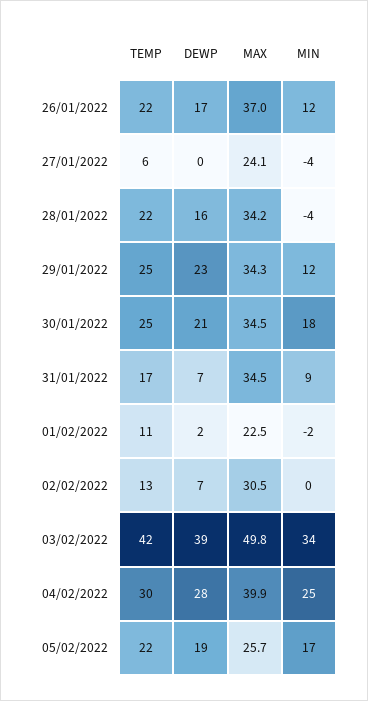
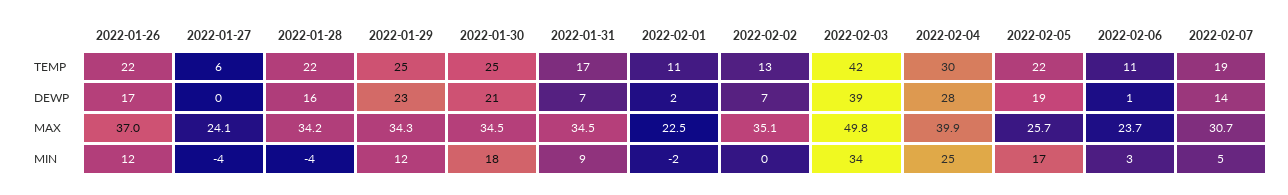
MAX, 02/02/2022: 30.5 -> 35.1
TEMP, 2022-02-06: none -> 11
TEMP, 2022-02-07: none -> 19
DEWP, 2022-02-06: none -> 1
DEWP, 2022-02-07: none -> 14
MAX, 2022-02-06: none -> 23.7
MAX, 2022-02-07: none -> 30.7
MIN, 2022-02-06: none -> 3
MIN, 2022-02-07: none -> 5

